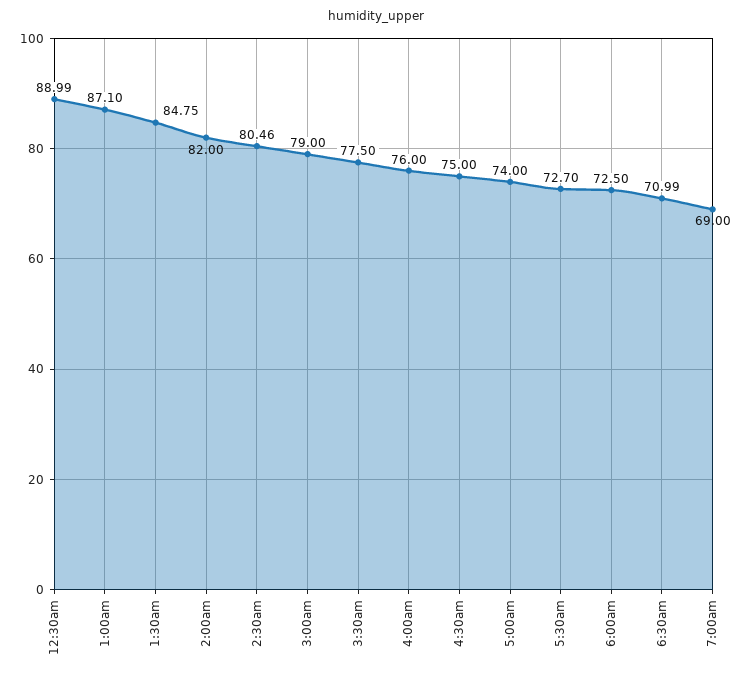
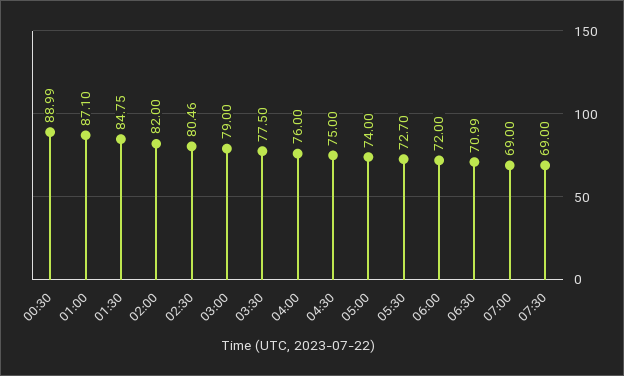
6:00am: 72.5 -> 72
07:30: none -> 69

